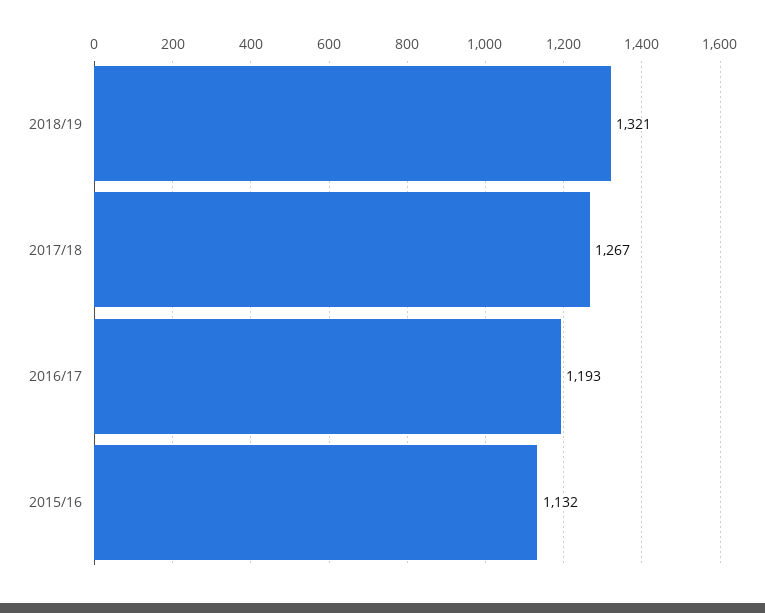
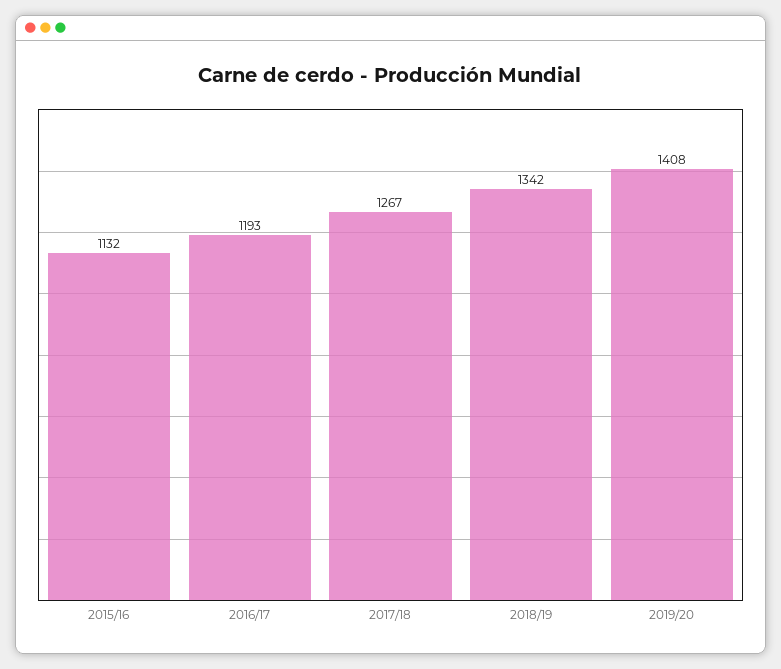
2018/19: 1321 -> 1342
2019/20: none -> 1408

